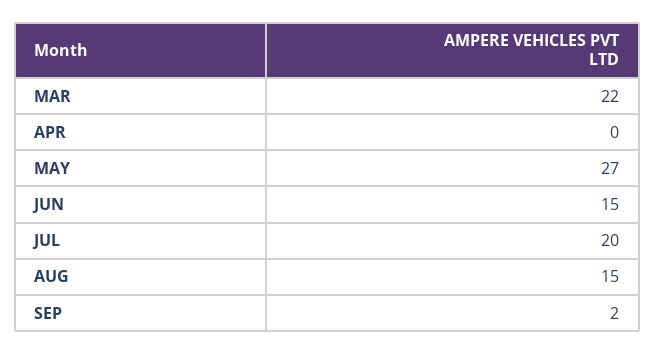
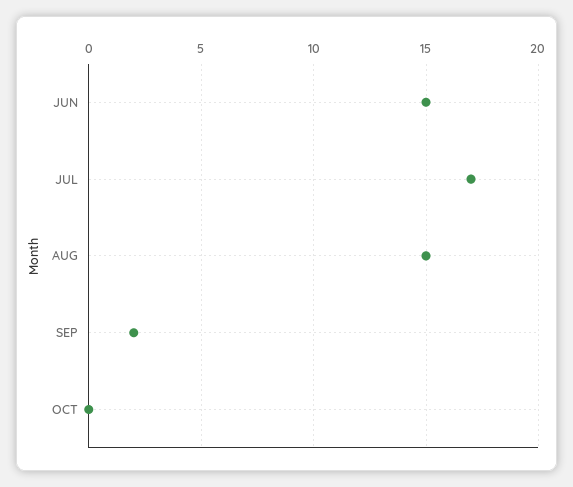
MAR: 22 -> none
APR: 0 -> none
MAY: 27 -> none
JUL: 20 -> 17
OCT: none -> 0

